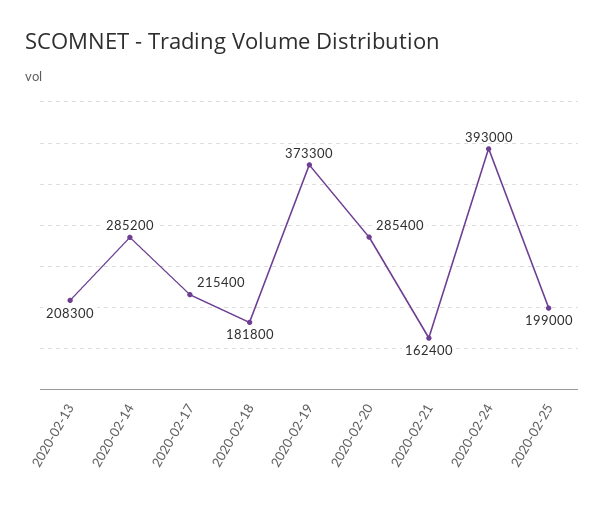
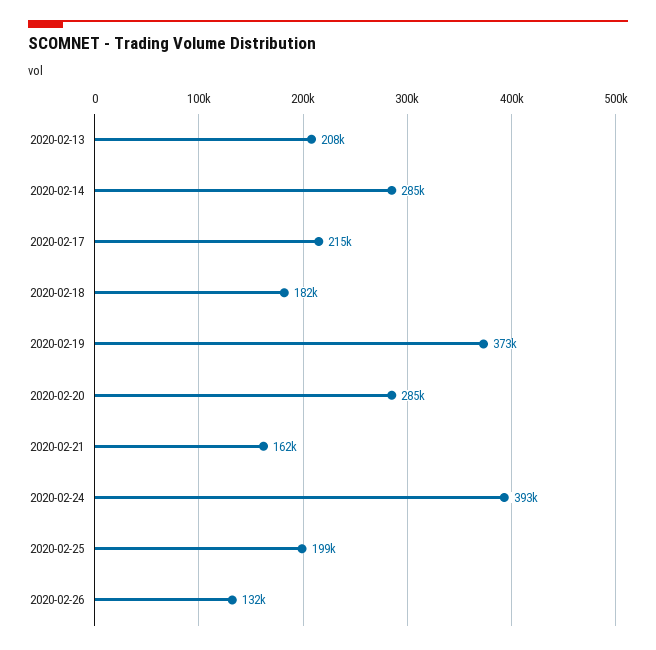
2020-02-26: none -> 132000

